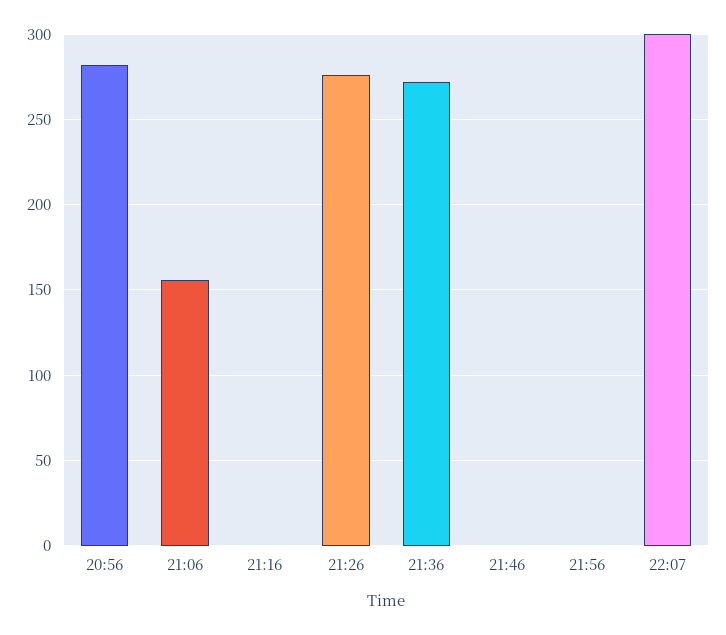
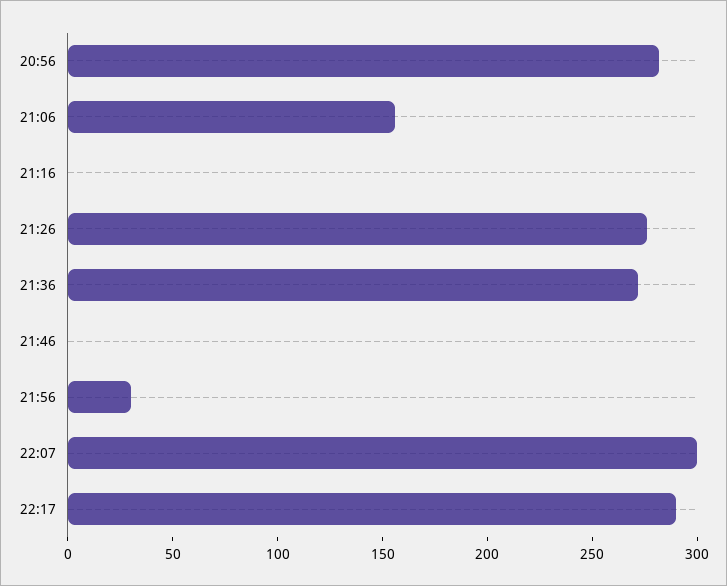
21:56: 0 -> 30
22:17: none -> 290

